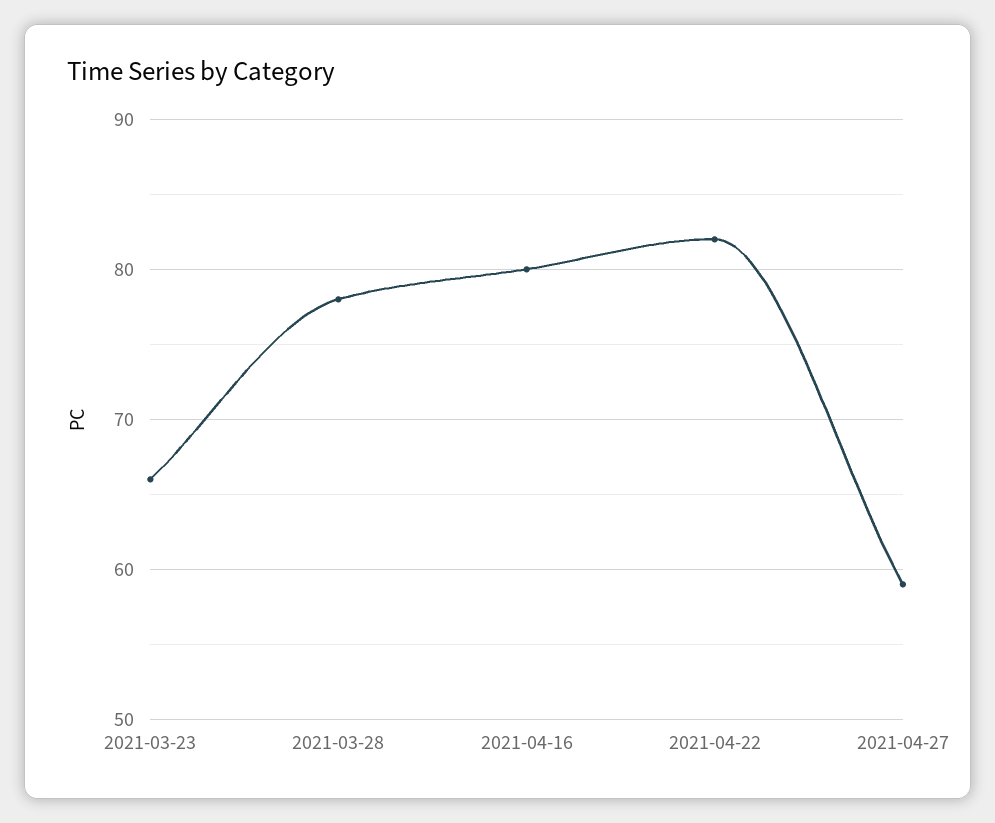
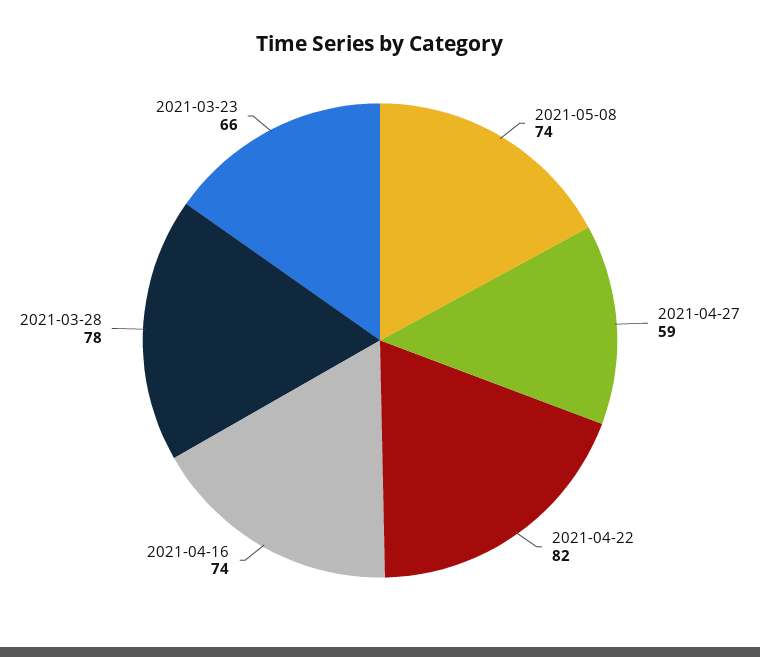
2021-04-16: 80 -> 74
2021-05-08: none -> 74

